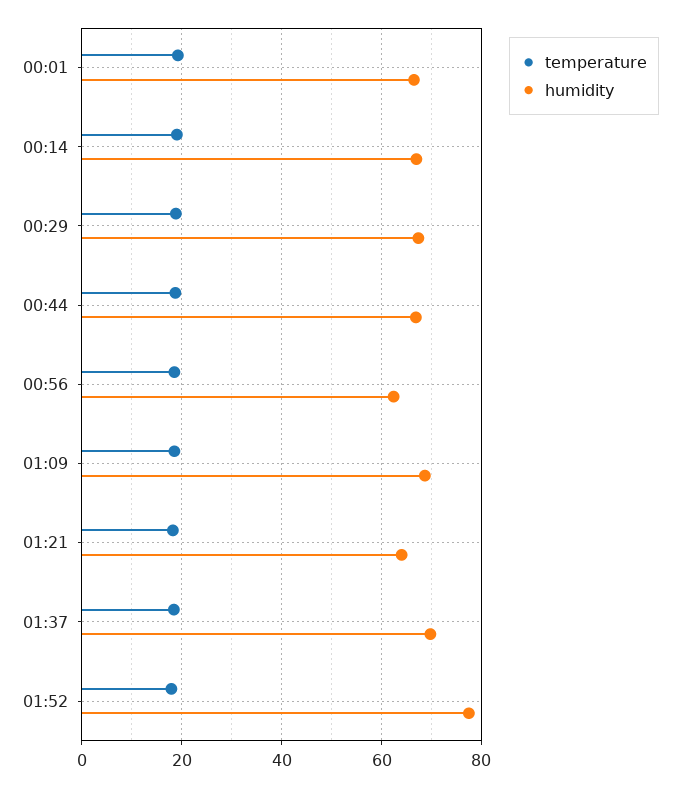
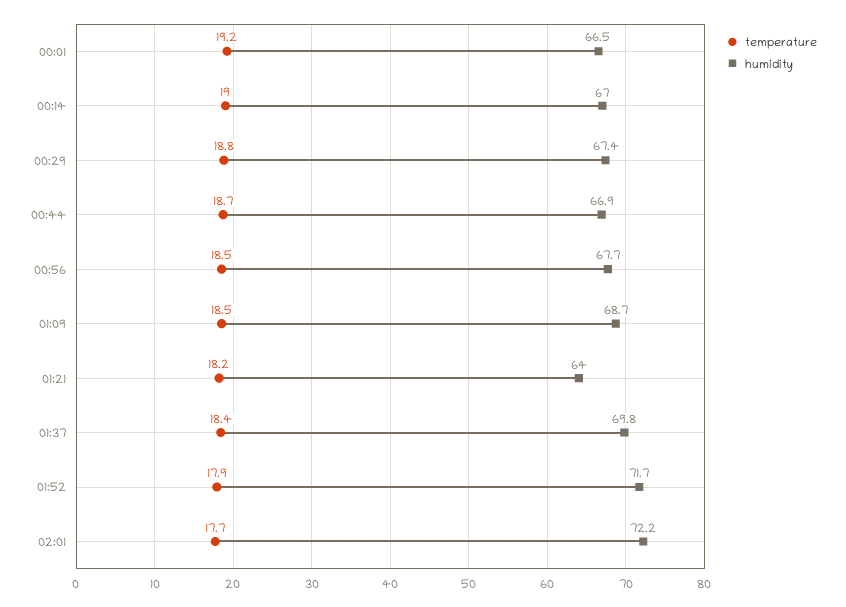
humidity, 00:56: 62 -> 67.7
humidity, 01:52: 78 -> 71.7
temperature, 02:01: none -> 17.7
humidity, 02:01: none -> 72.2

